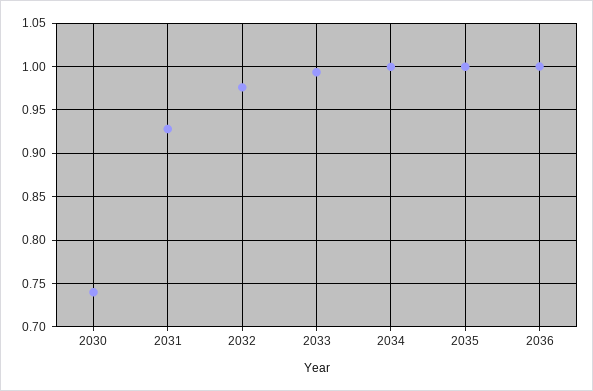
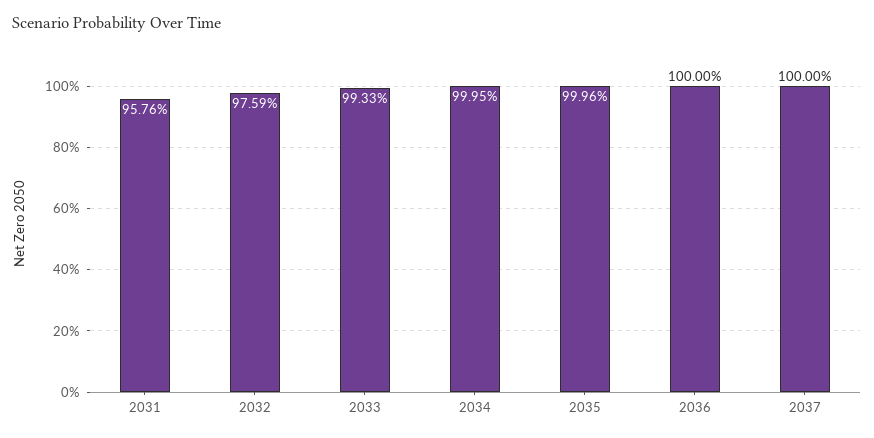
2030: 0.74 -> none
2031: 0.93 -> 0.9576
2037: none -> 1

